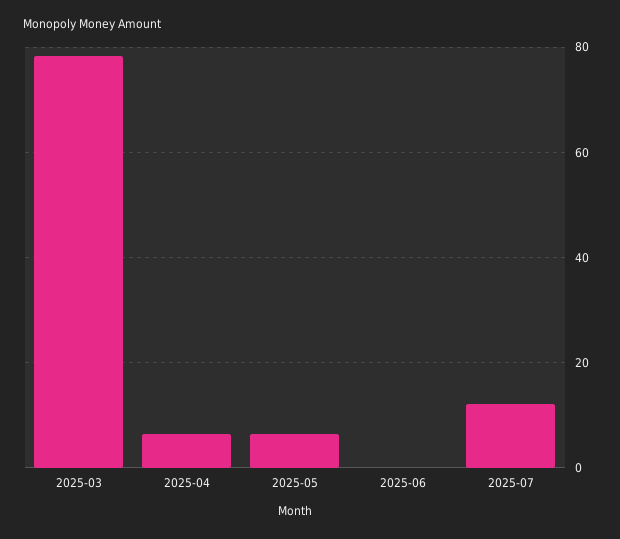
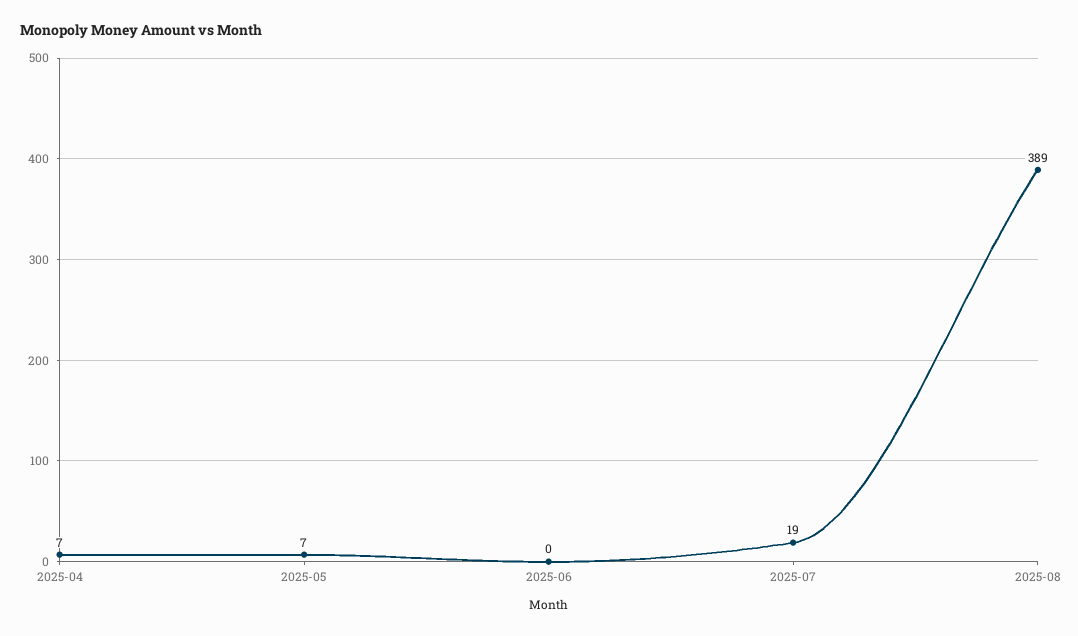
2025-03: 78 -> none
2025-07: 12 -> 19
2025-08: none -> 389

